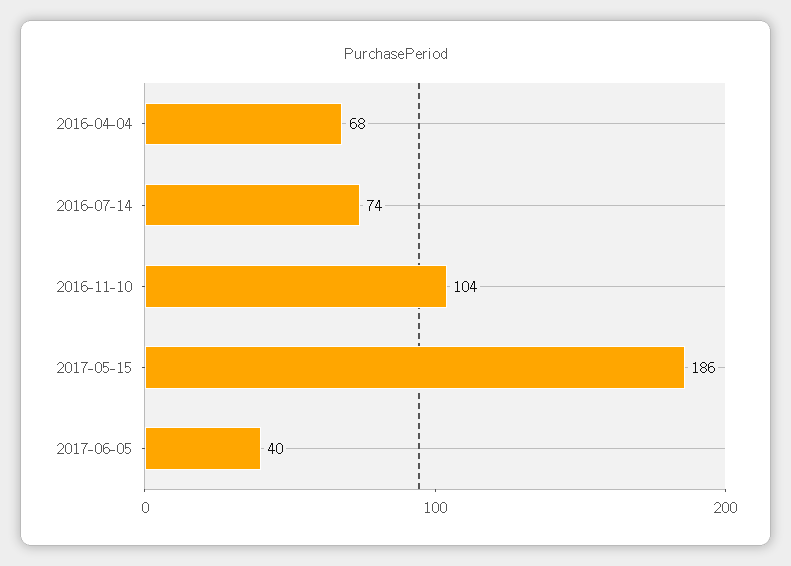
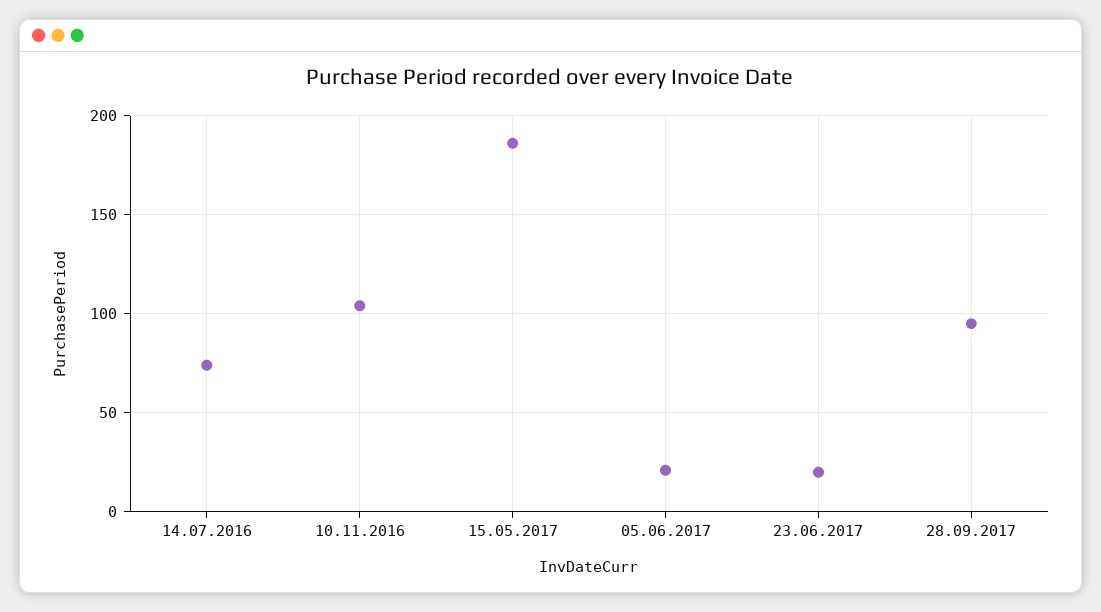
2016-04-04: 68 -> none
2017-06-05: 40 -> 20
23.06.2017: none -> 20
28.09.2017: none -> 95

